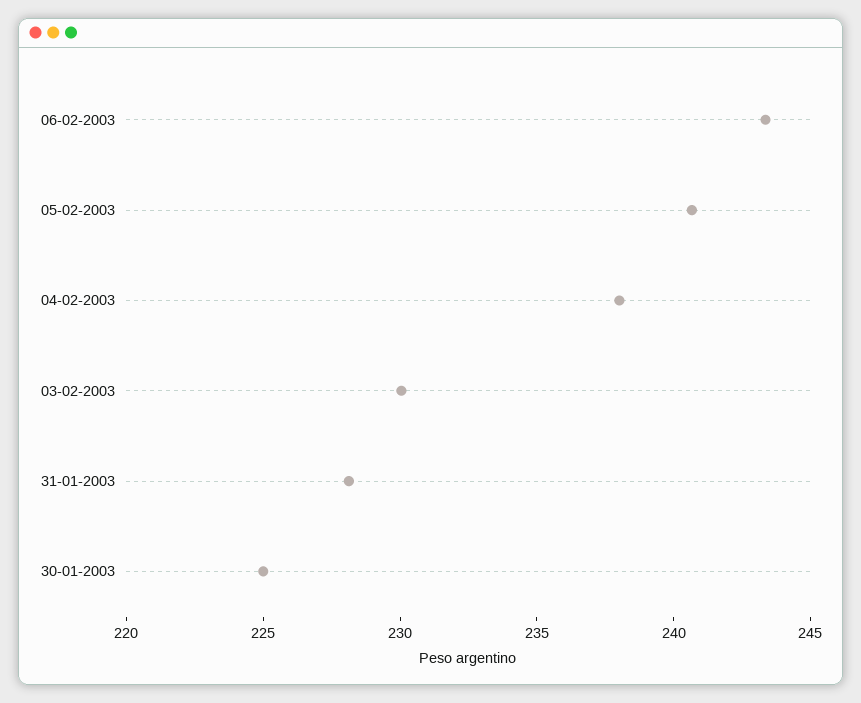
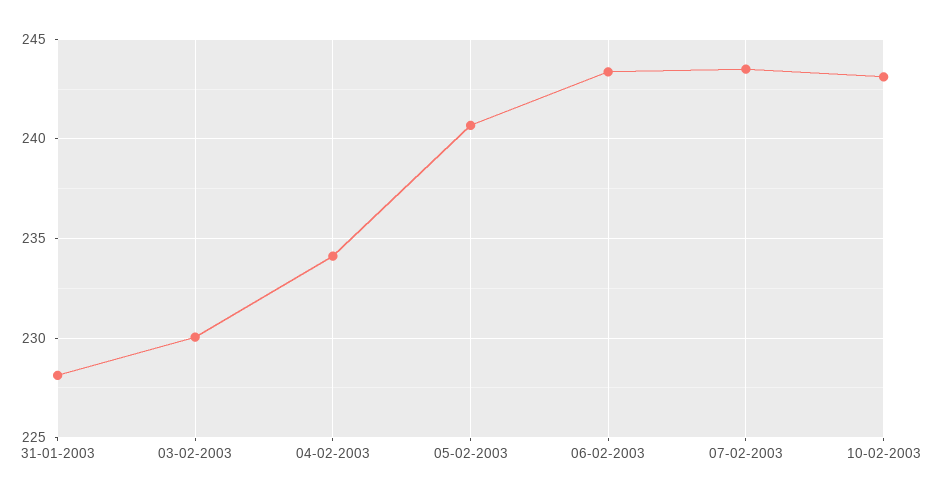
04-02-2003: 238 -> 234
30-01-2003: 225 -> none
07-02-2003: none -> 243.5
10-02-2003: none -> 243

